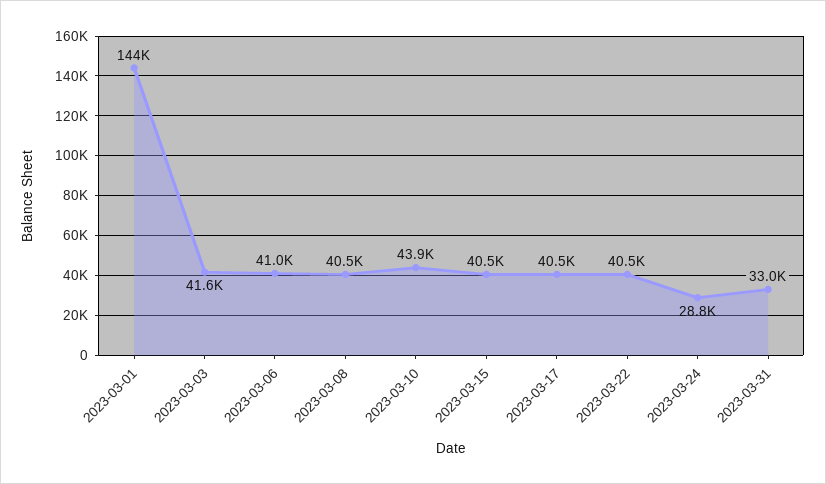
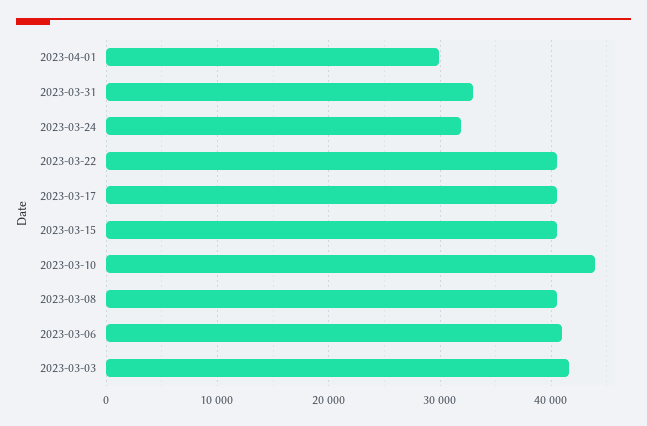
2023-03-01: 144000 -> none
2023-03-24: 28800 -> 32000
2023-04-01: none -> 30000

